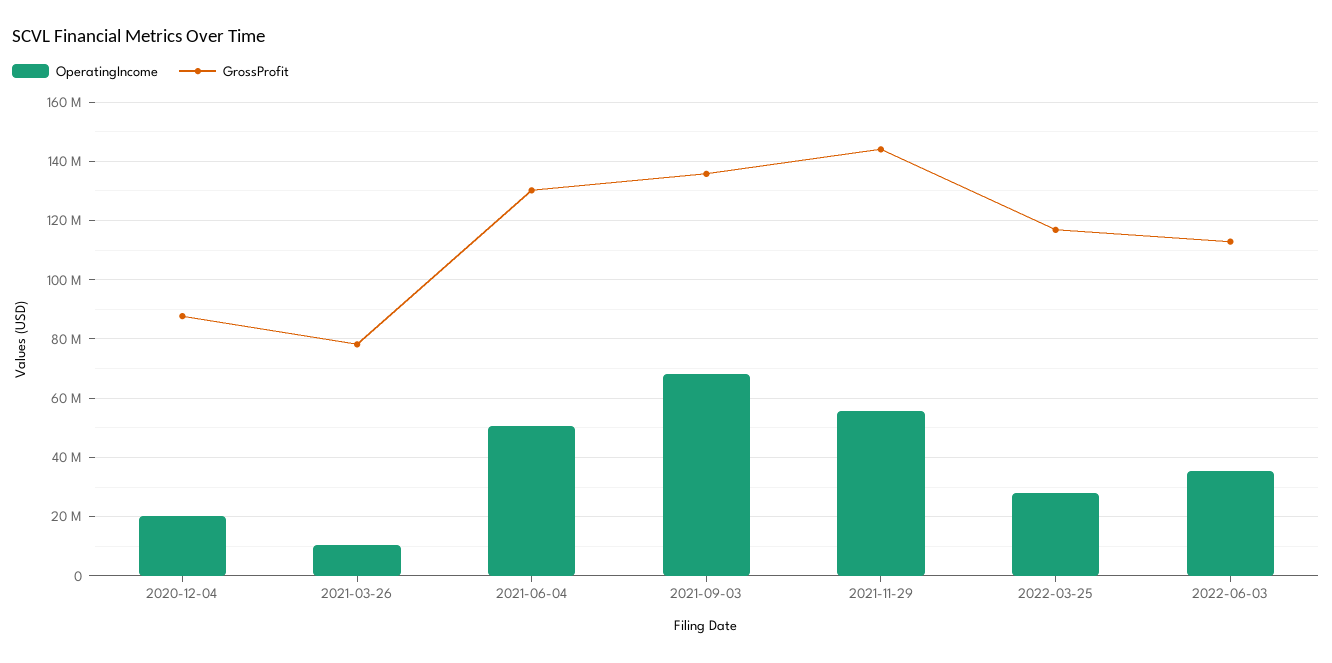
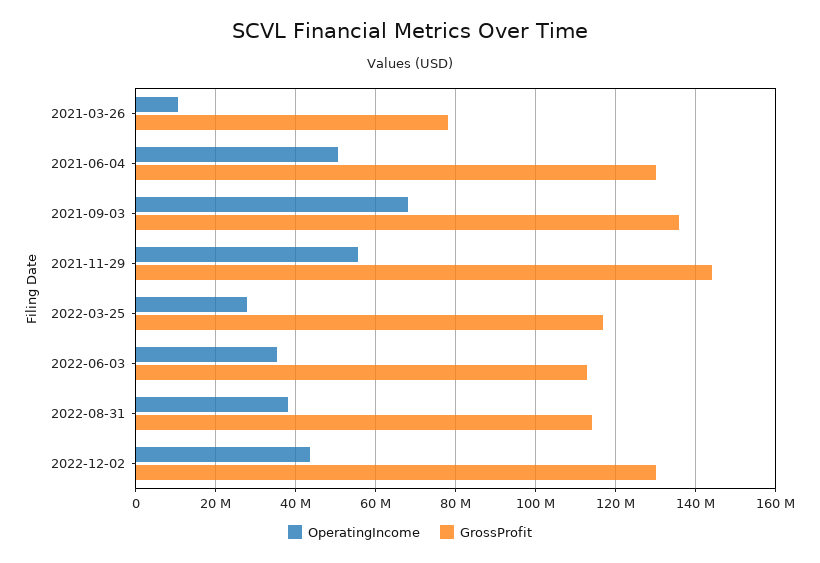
OperatingIncome, 2020-12-04: 20000000 -> none
GrossProfit, 2020-12-04: 87500000 -> none
OperatingIncome, 2022-08-31: none -> 38000000
GrossProfit, 2022-08-31: none -> 114000000
OperatingIncome, 2022-12-02: none -> 44000000
GrossProfit, 2022-12-02: none -> 130000000

